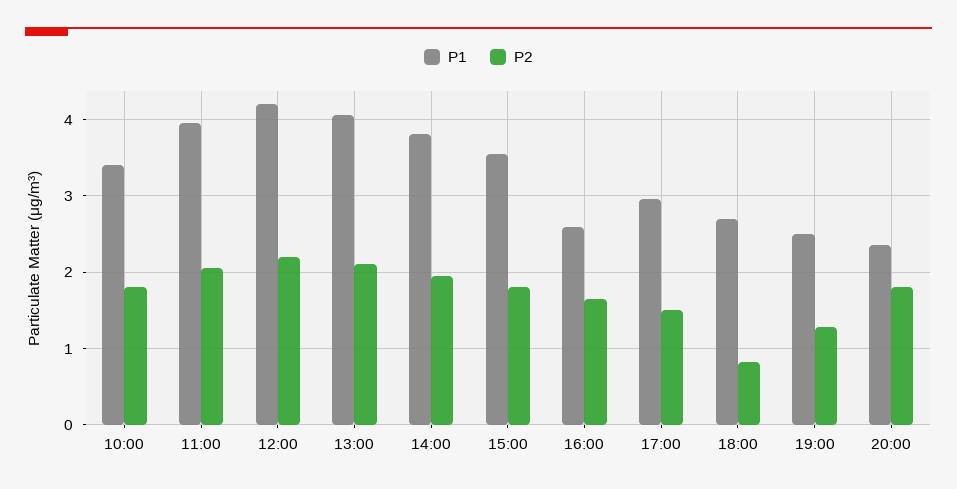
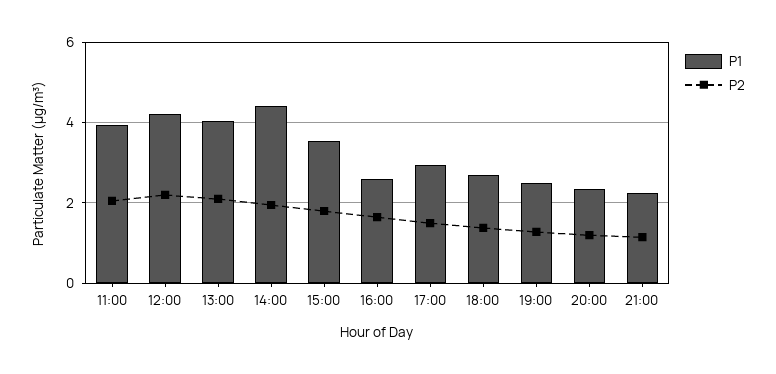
P1, 10:00: 3.4 -> none
P2, 10:00: 1.8 -> none
P1, 14:00: 3.8 -> 4.4
P2, 18:00: 0.8 -> 1.4
P2, 20:00: 1.8 -> 1.2
P1, 21:00: none -> 2.2
P2, 21:00: none -> 1.2

